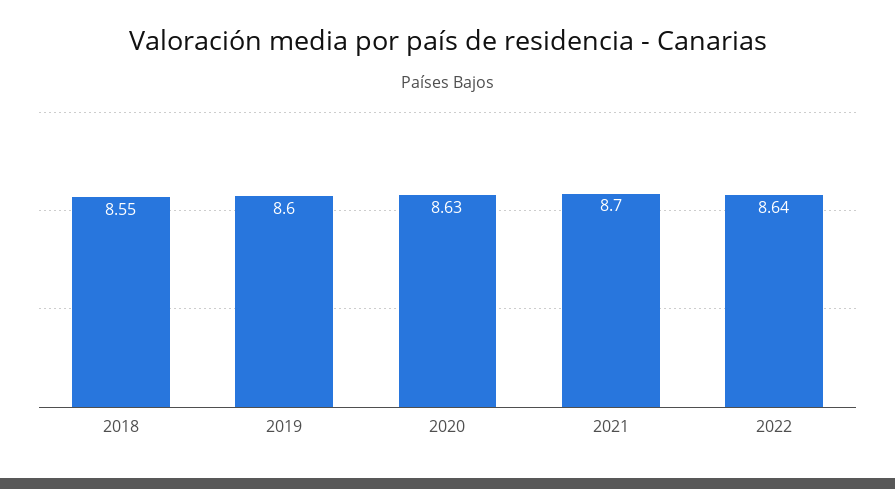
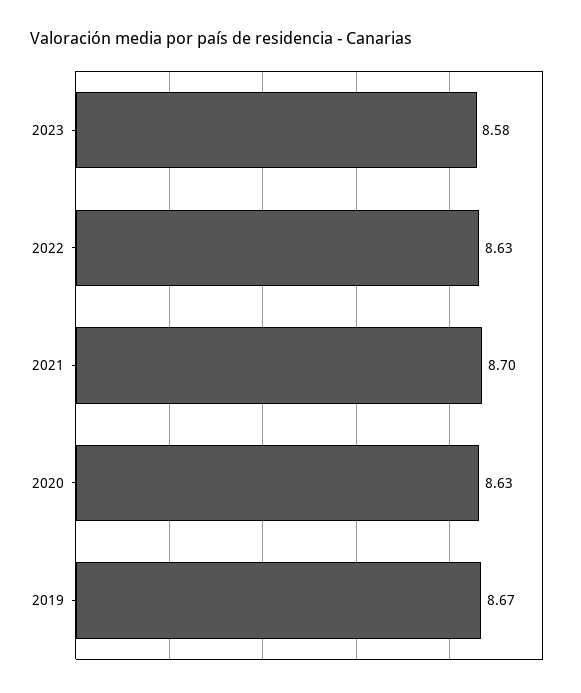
2018: 8.55 -> none
2019: 8.6 -> 8.67
2022: 8.64 -> 8.63
2023: none -> 8.58

